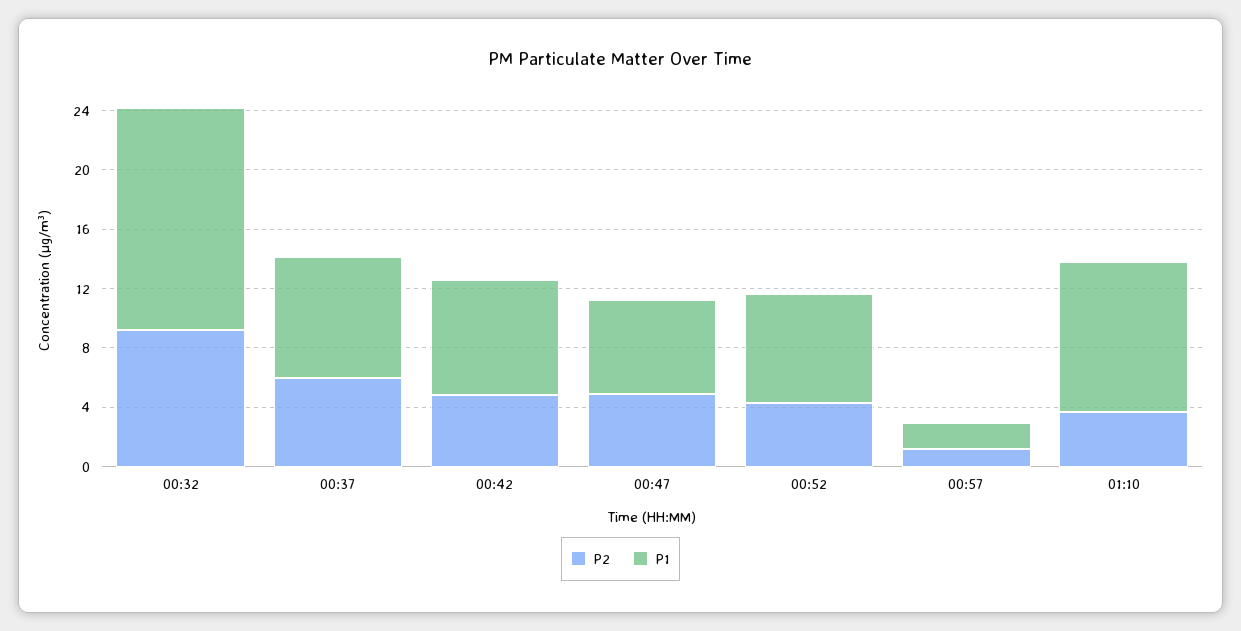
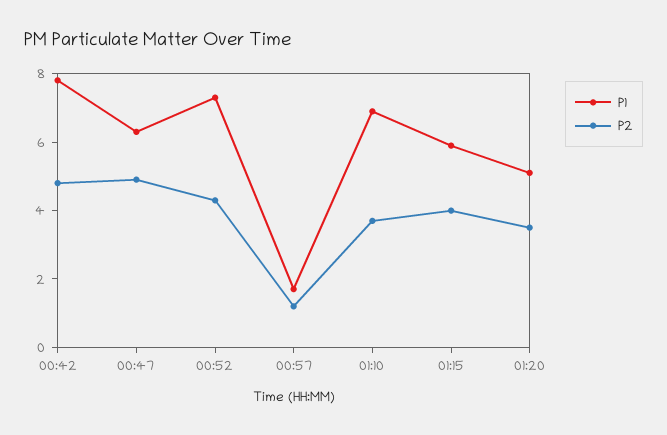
P2, 00:32: 9 -> none
P1, 00:32: 15 -> none
P2, 00:37: 6 -> none
P1, 00:37: 8 -> none
P1, 01:10: 10 -> 7
P1, 01:15: none -> 6
P2, 01:15: none -> 4
P1, 01:20: none -> 5
P2, 01:20: none -> 3.5

